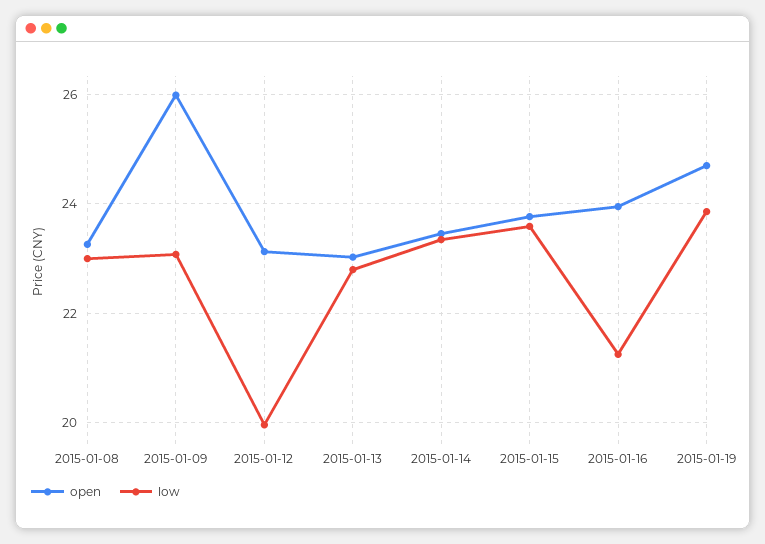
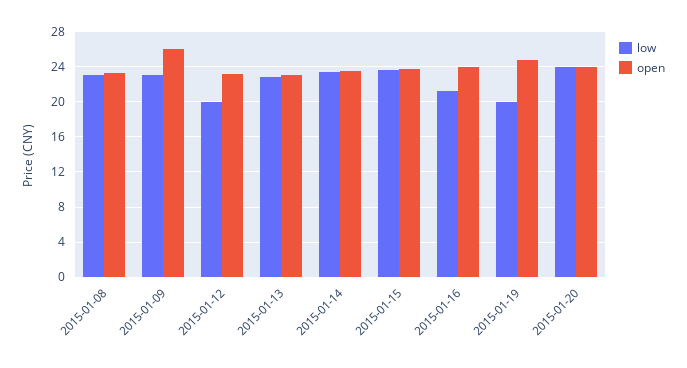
low, 2015-01-19: 23.8 -> 20
low, 2015-01-20: none -> 24
open, 2015-01-20: none -> 24

